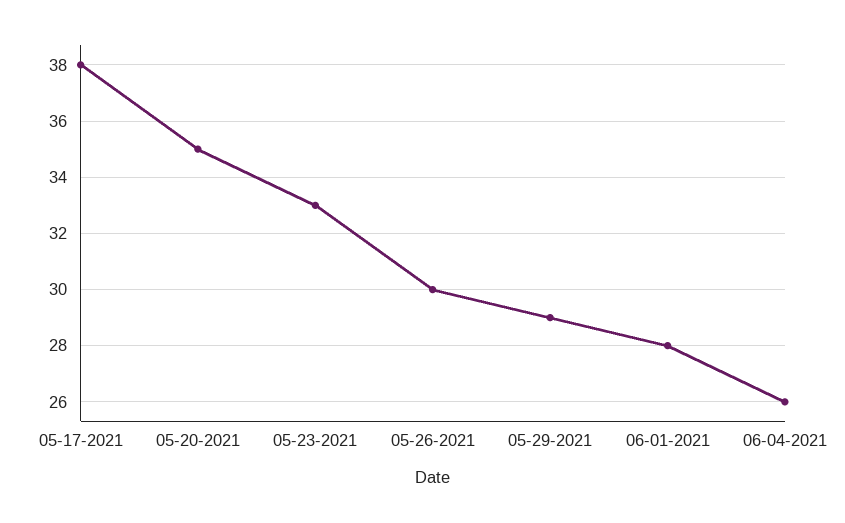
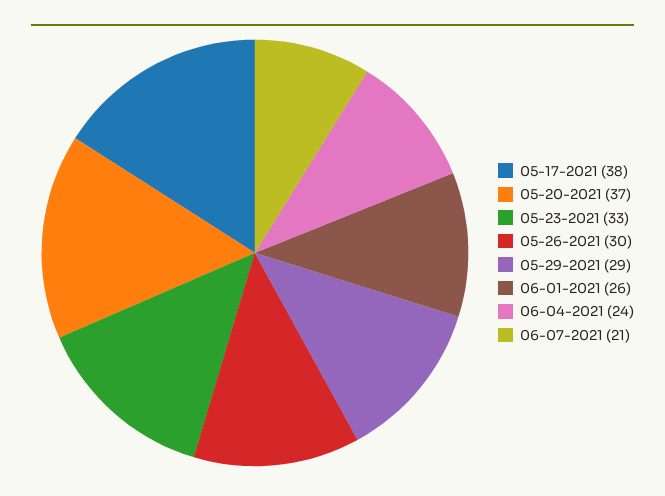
05-20-2021: 35 -> 37
06-01-2021: 28 -> 26
06-04-2021: 26 -> 24
06-07-2021: none -> 21

